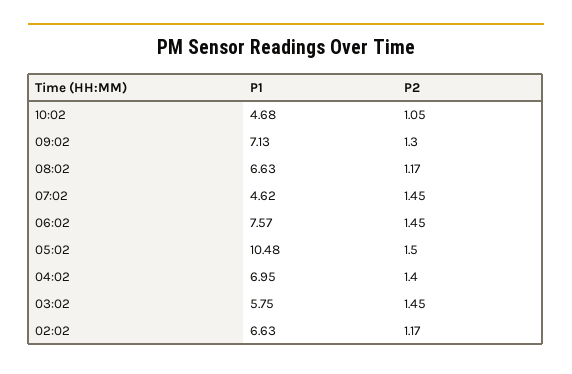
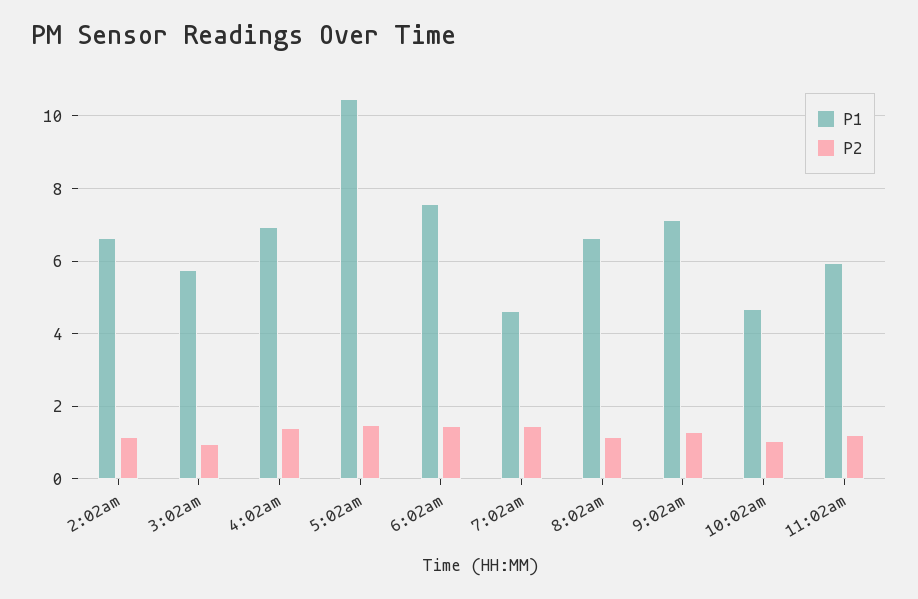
P2, 03:02: 1.45 -> 1
P1, 11:02am: none -> 6
P2, 11:02am: none -> 1.2

